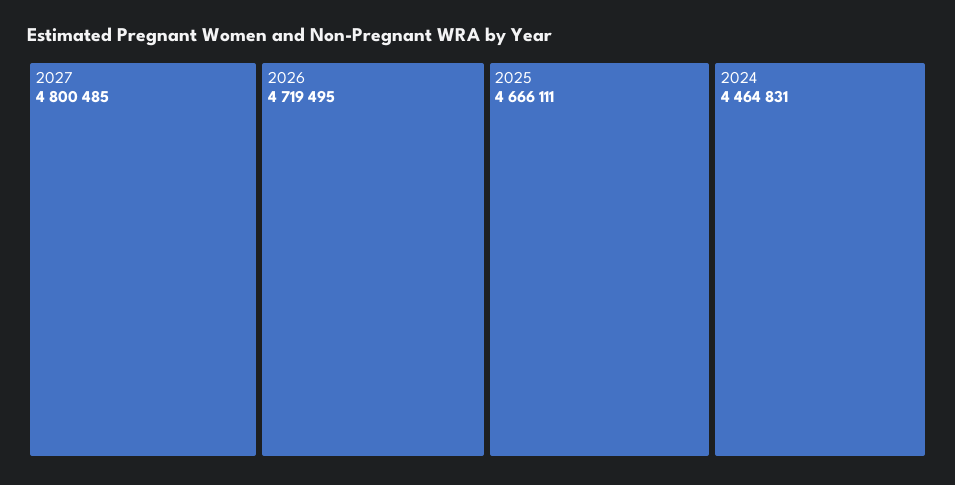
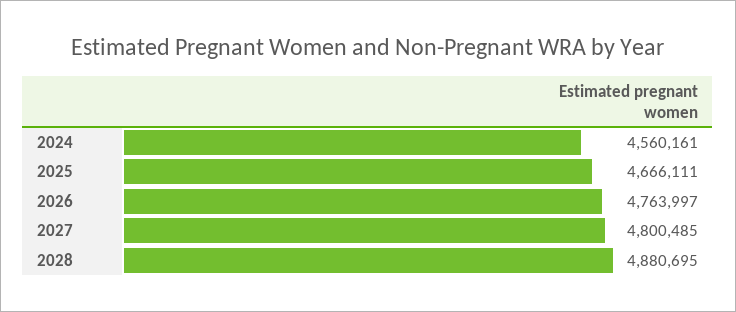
2026: 4719495 -> 4763997
2024: 4464831 -> 4560161
2028: none -> 4880695

